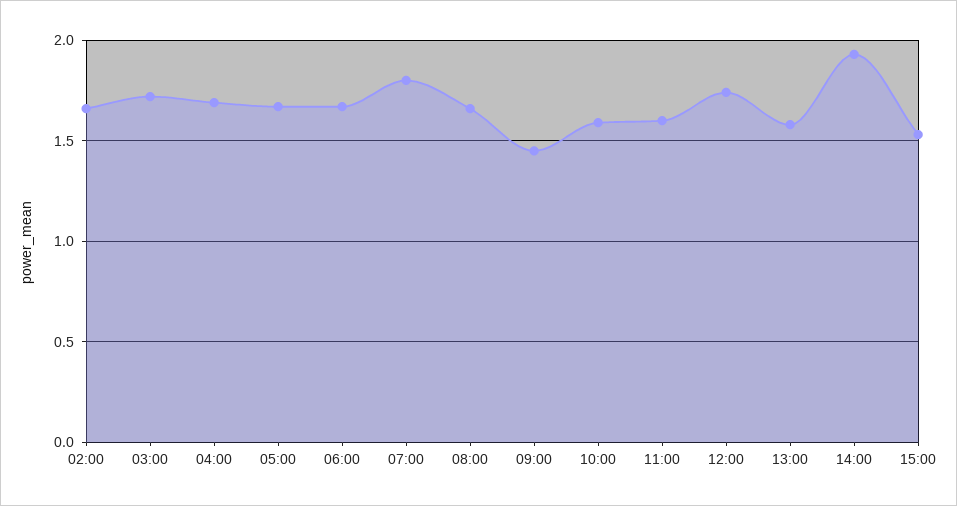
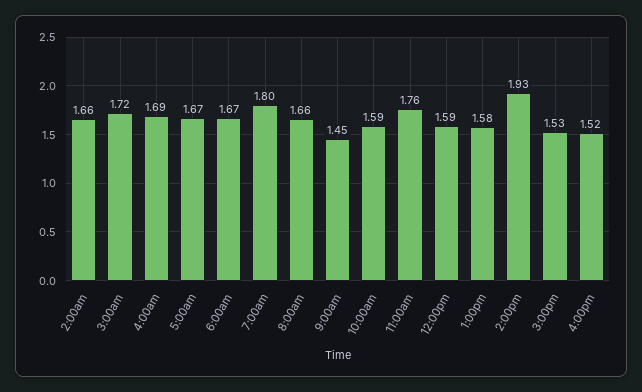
11:00: 1.6 -> 1.76
12:00: 1.75 -> 1.59
4:00pm: none -> 1.52

